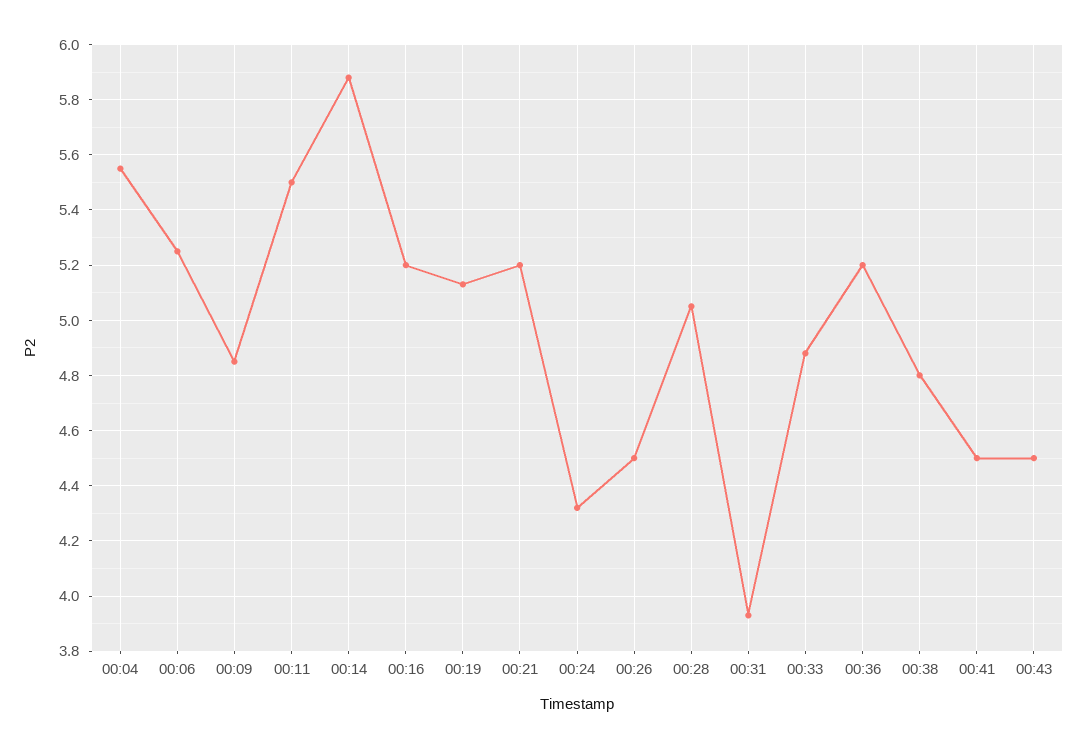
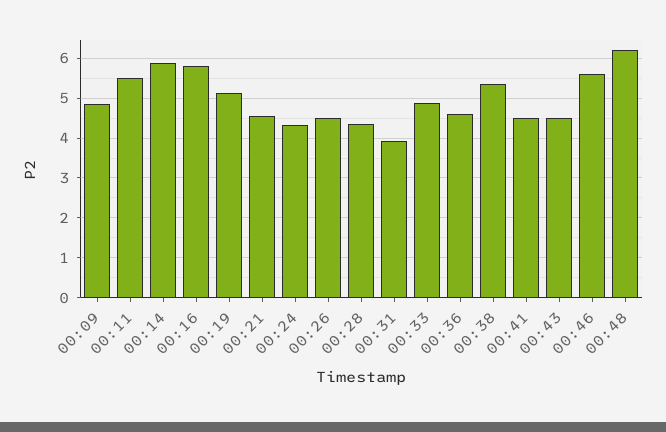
00:04: 5.55 -> none
00:06: 5.25 -> none
00:16: 5.2 -> 5.8
00:21: 5.2 -> 4.6
00:28: 5.05 -> 4.4
00:36: 5.2 -> 4.6
00:38: 4.8 -> 5.4
00:46: none -> 5.6
00:48: none -> 6.2

